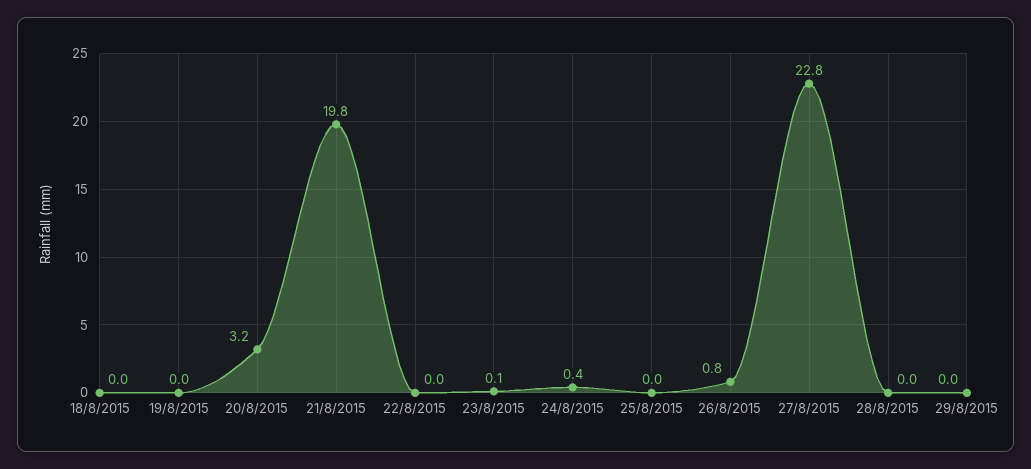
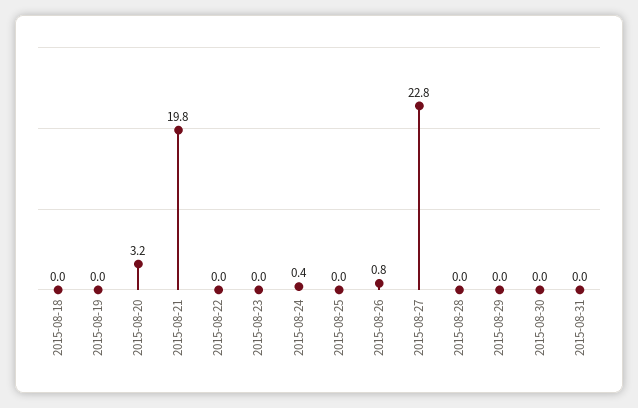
23/8/2015: 0.1 -> 0
2015-08-30: none -> 0
2015-08-31: none -> 0

